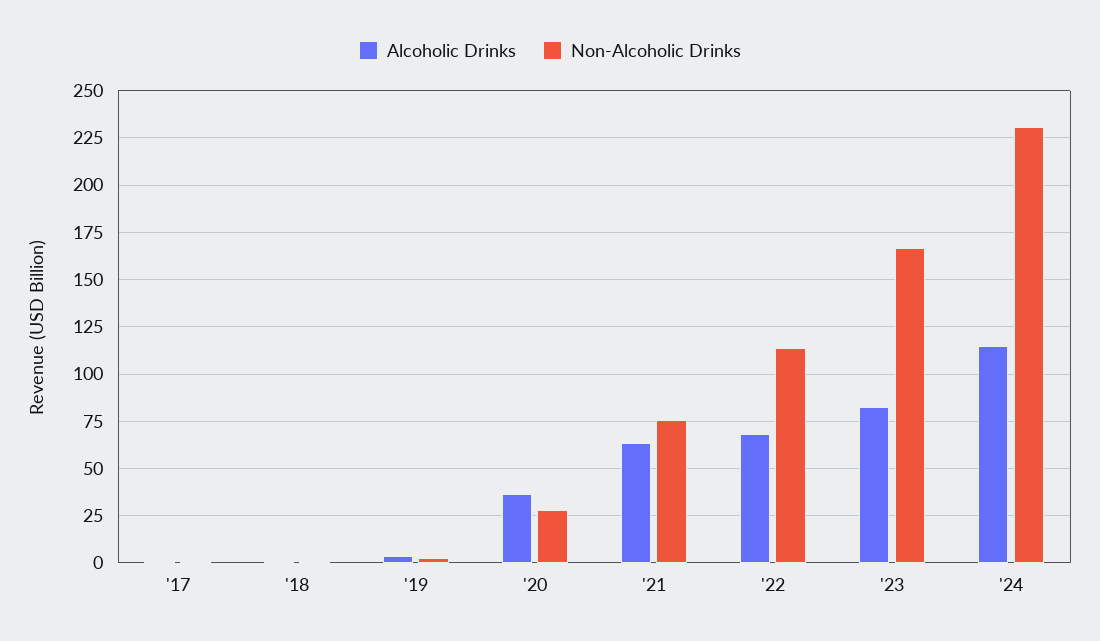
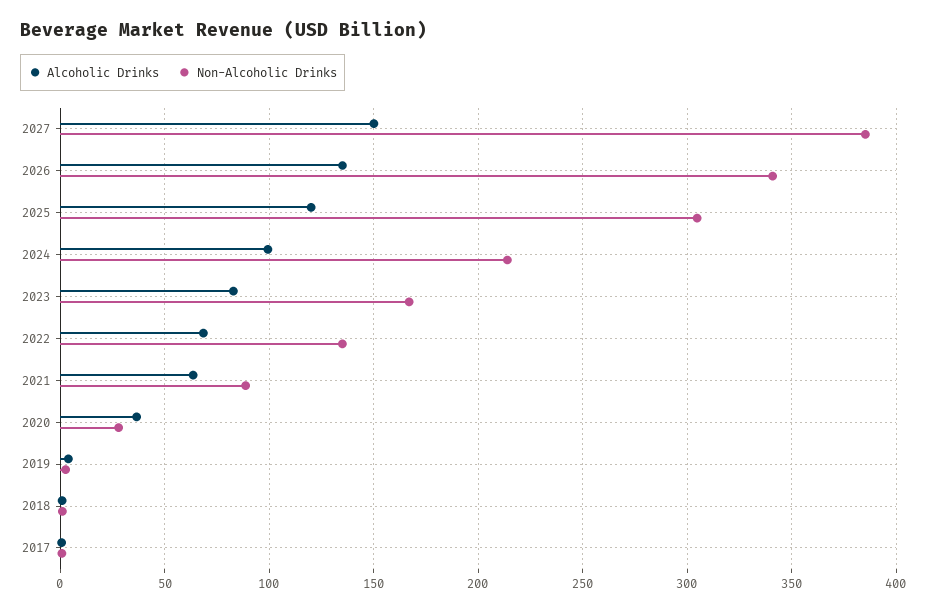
Non-Alcoholic Drinks, '21: 75 -> 90
Non-Alcoholic Drinks, '22: 115 -> 135
Alcoholic Drinks, '24: 115 -> 100
Non-Alcoholic Drinks, '24: 230 -> 215
Alcoholic Drinks, 2027: none -> 150
Non-Alcoholic Drinks, 2027: none -> 385
Alcoholic Drinks, 2026: none -> 135
Non-Alcoholic Drinks, 2026: none -> 340
Alcoholic Drinks, 2025: none -> 120
Non-Alcoholic Drinks, 2025: none -> 305

